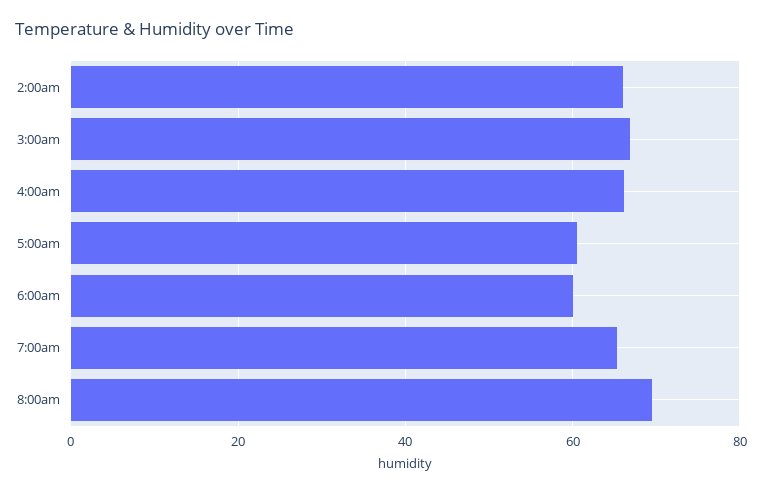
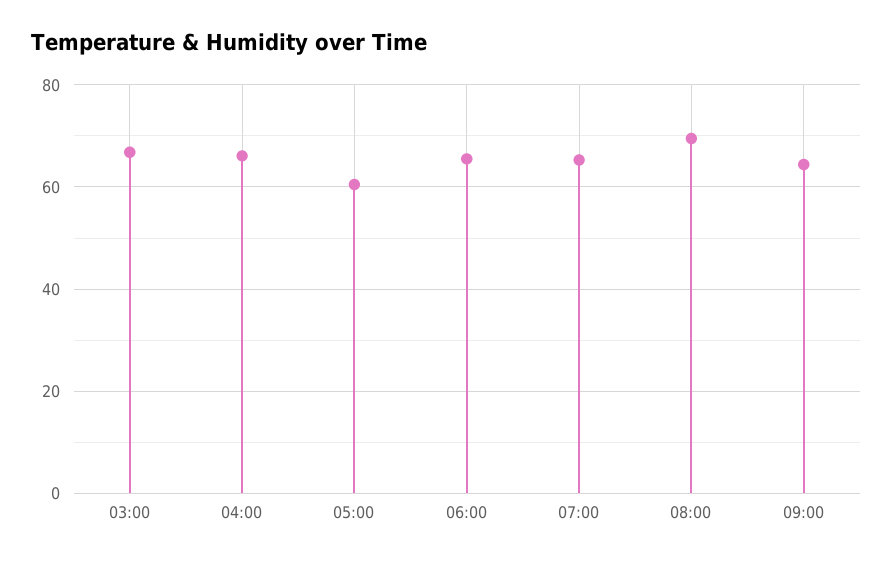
2:00am: 66 -> none
6:00am: 60 -> 66
09:00: none -> 64

